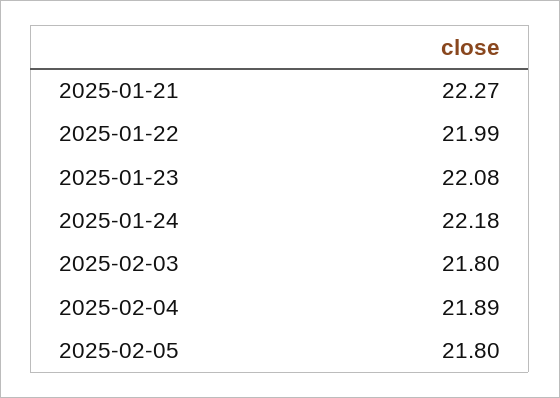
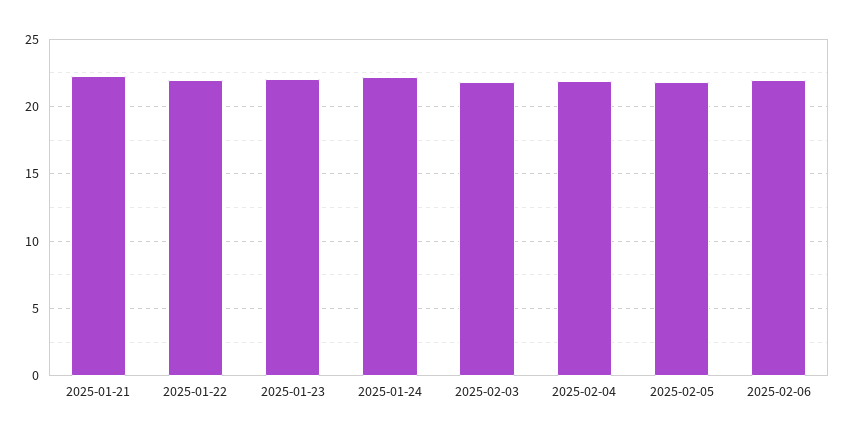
2025-02-06: none -> 22

